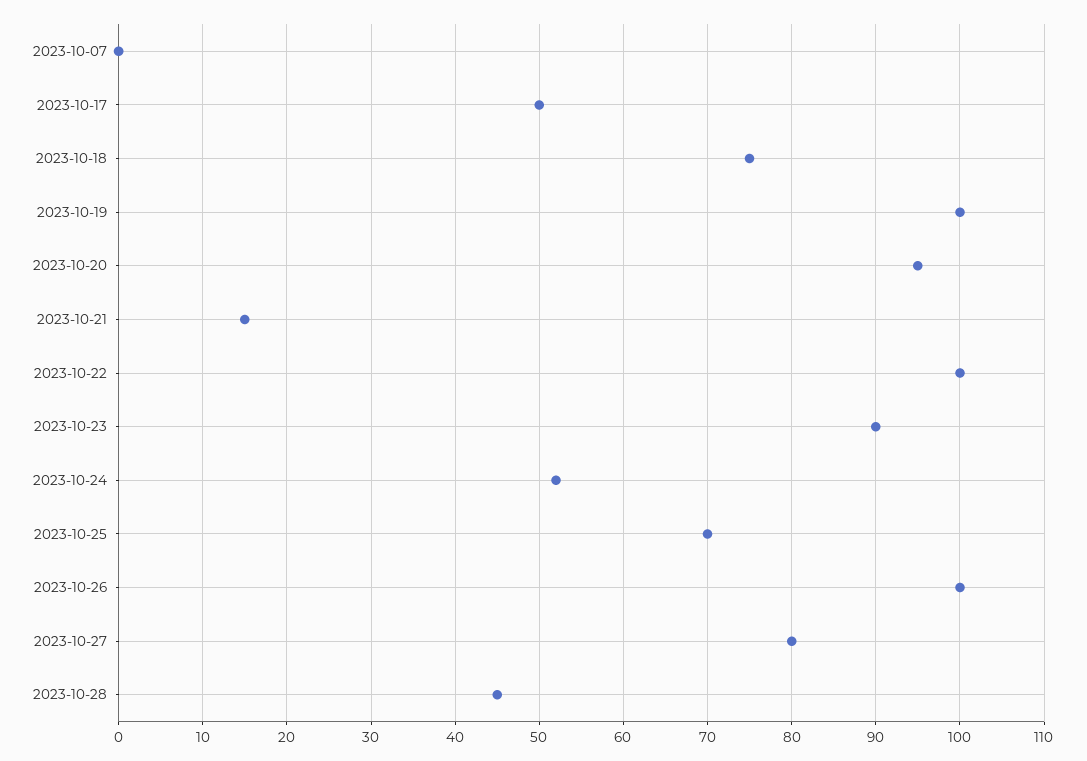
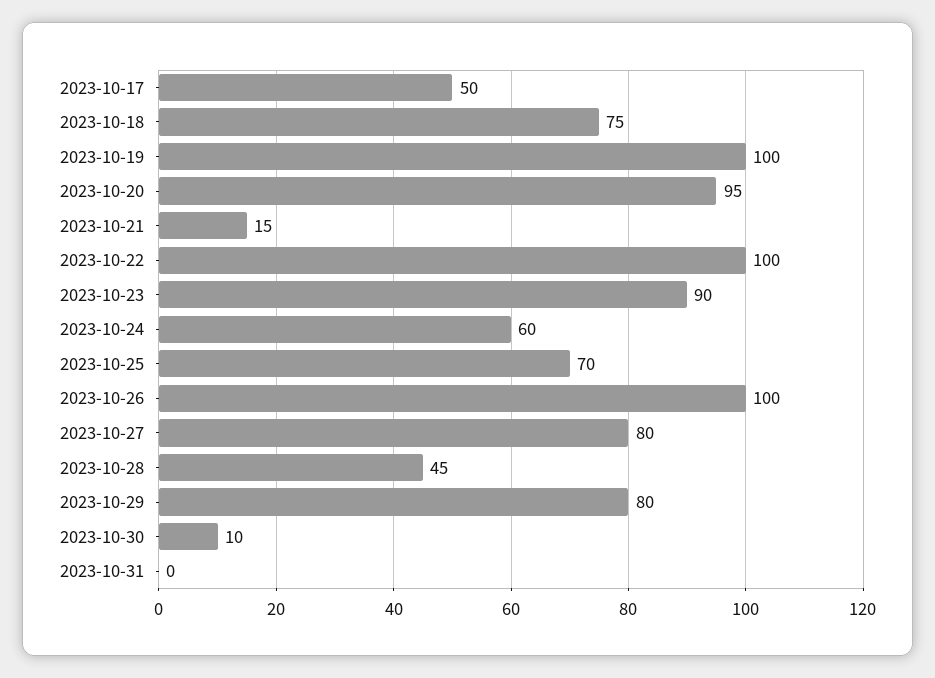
2023-10-07: 0 -> none
2023-10-24: 52 -> 60
2023-10-29: none -> 80
2023-10-30: none -> 10
2023-10-31: none -> 0

